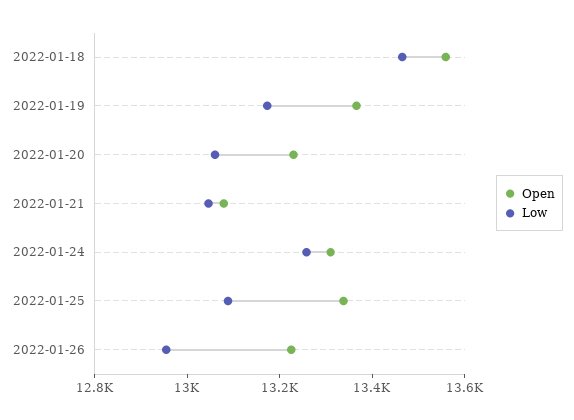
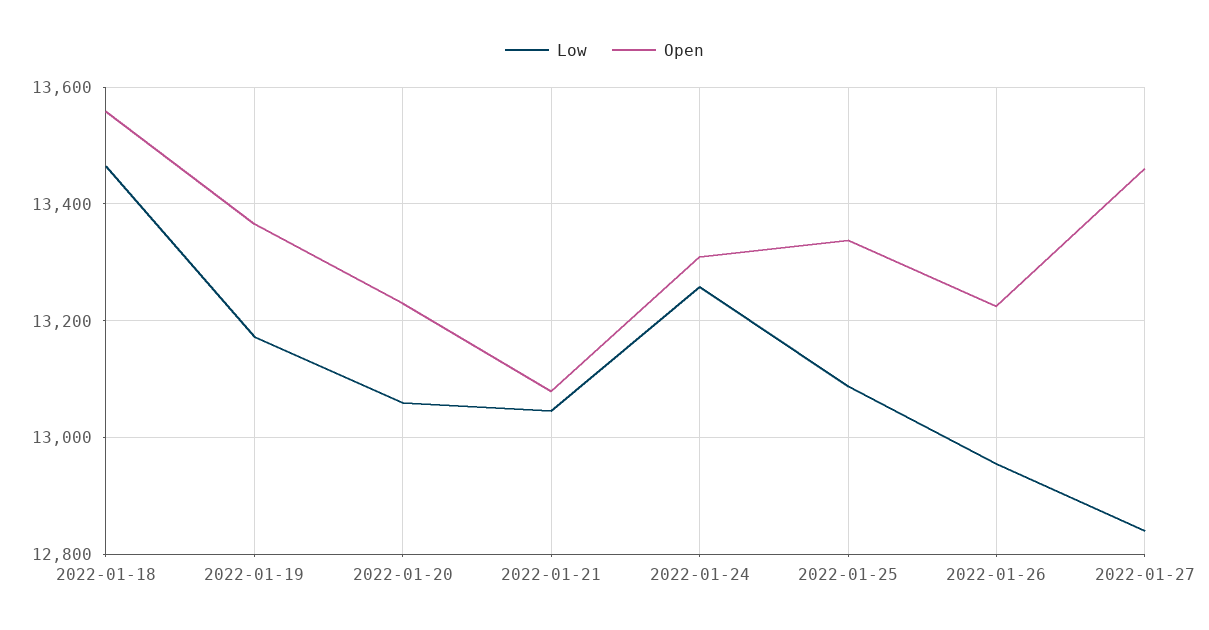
Low, 2022-01-27: none -> 12840
Open, 2022-01-27: none -> 13460

